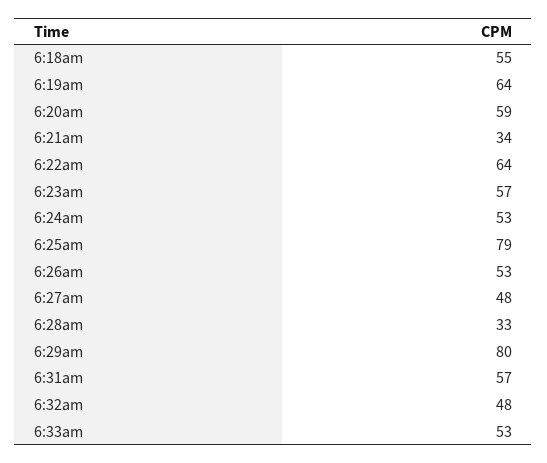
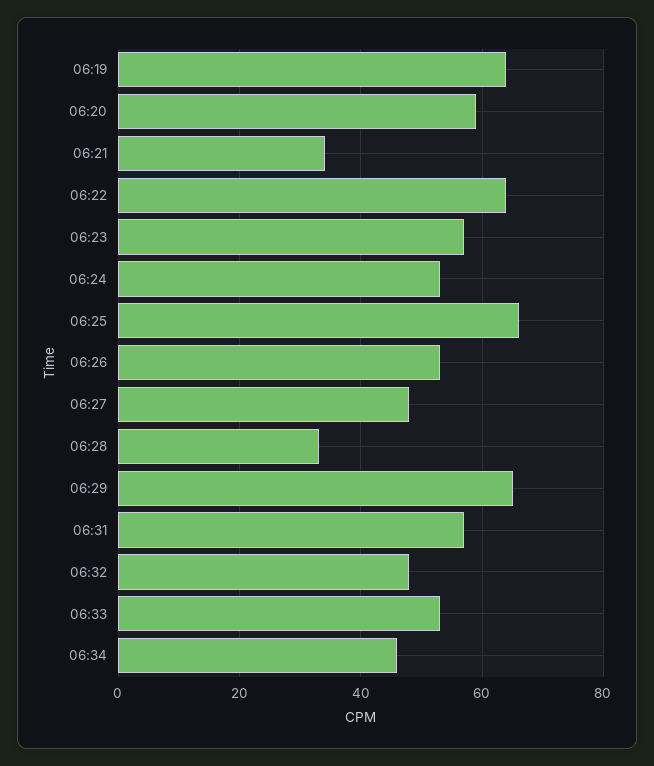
6:18am: 55 -> none
6:25am: 79 -> 65
6:29am: 80 -> 65
06:34: none -> 45

